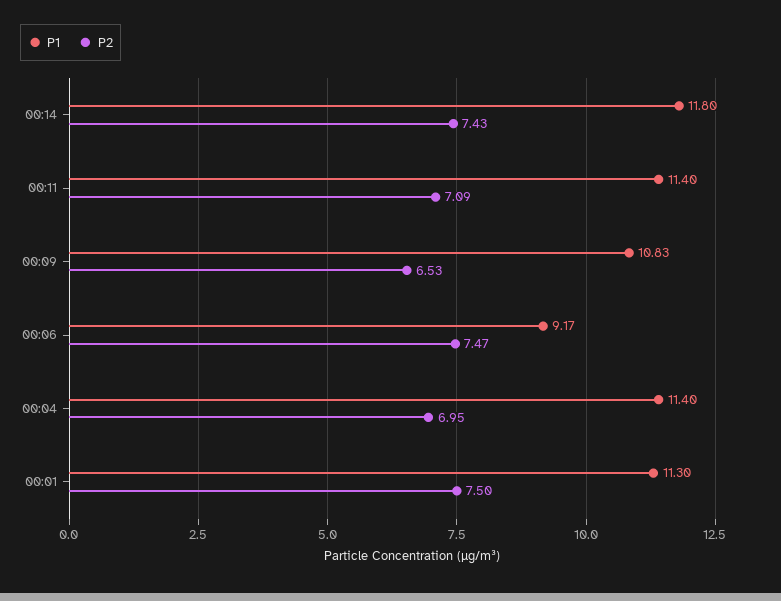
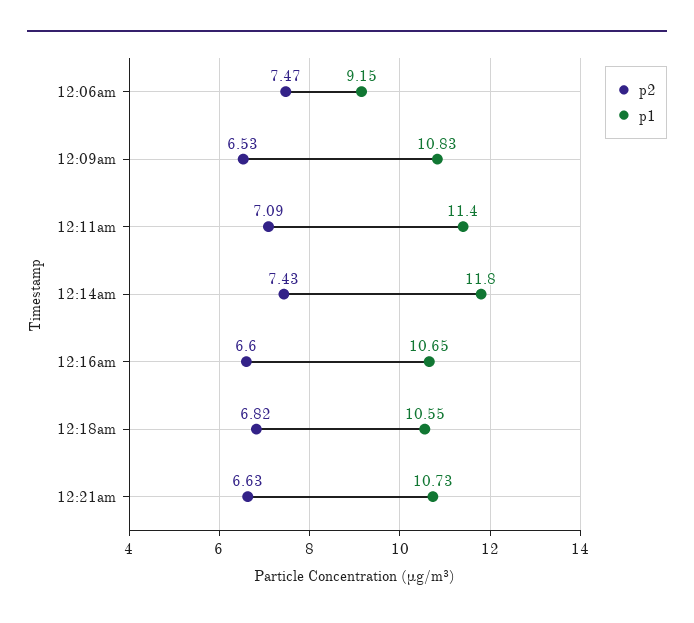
P1, 00:06: 9.17 -> 9.15
P1, 00:04: 11.4 -> none
P2, 00:04: 6.95 -> none
P1, 00:01: 11.3 -> none
P2, 00:01: 7.5 -> none
P2, 12:16am: none -> 6.6
P1, 12:16am: none -> 10.65
P2, 12:18am: none -> 6.82
P1, 12:18am: none -> 10.55
P2, 12:21am: none -> 6.63
P1, 12:21am: none -> 10.73

